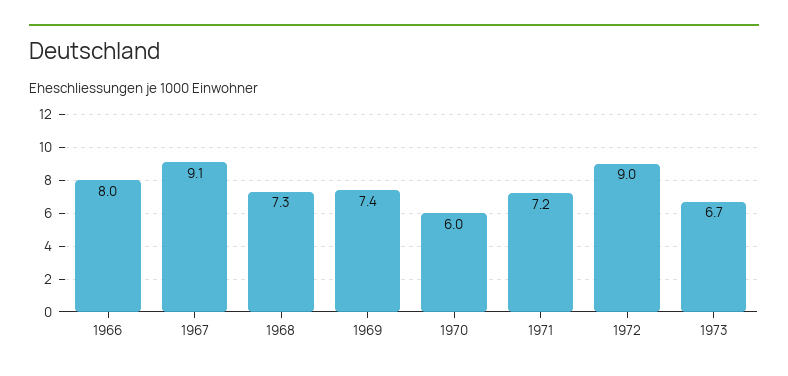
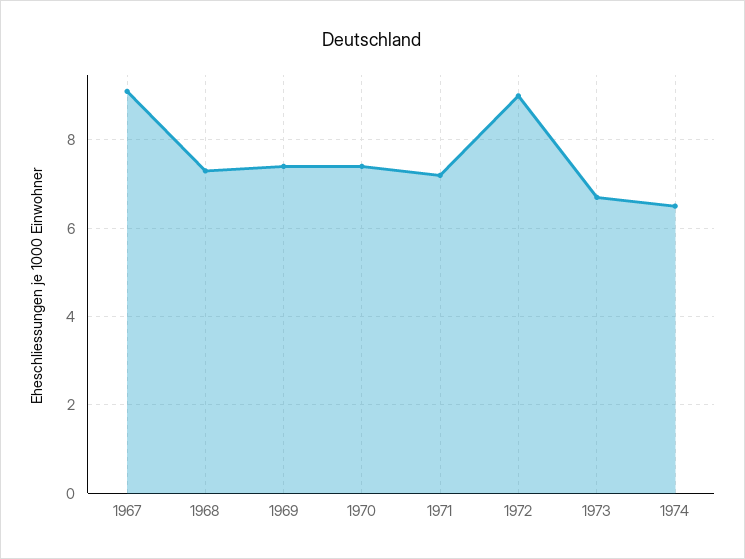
1966: 8 -> none
1970: 6 -> 7.5
1974: none -> 6.5

